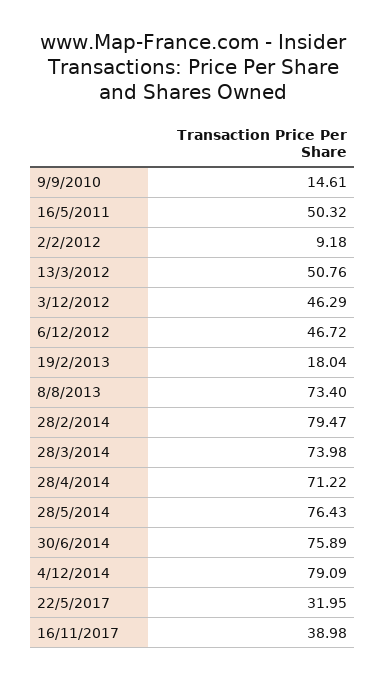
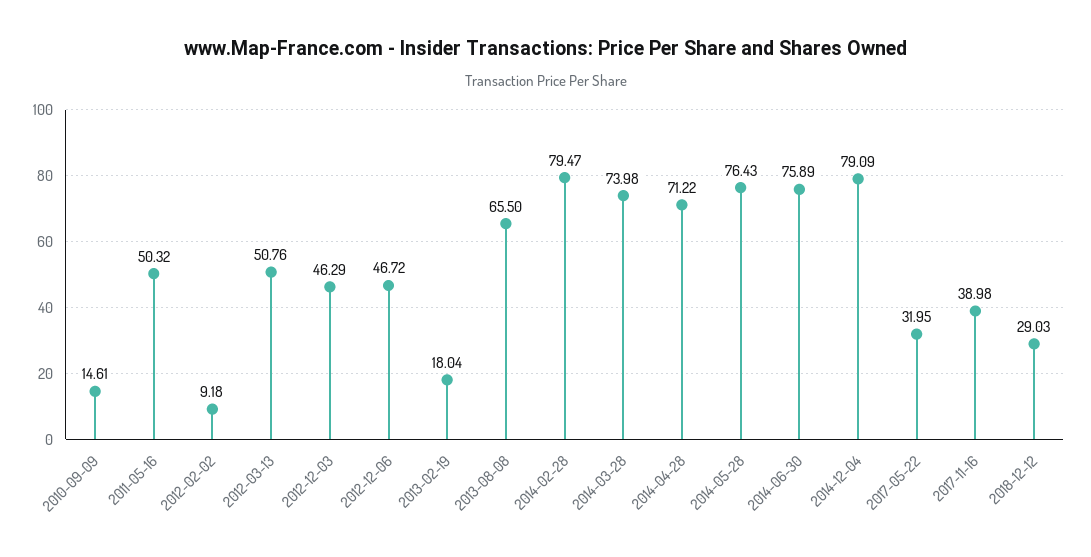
8/8/2013: 73.4 -> 65.5
2018-12-12: none -> 29.03

